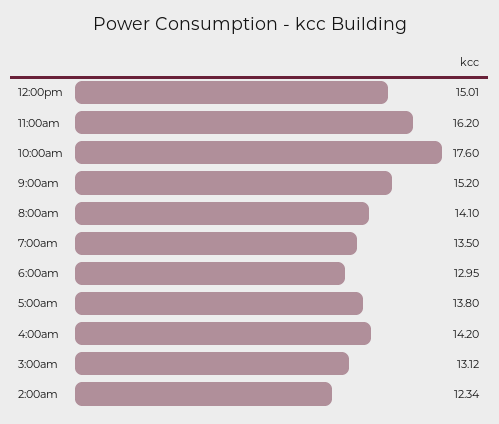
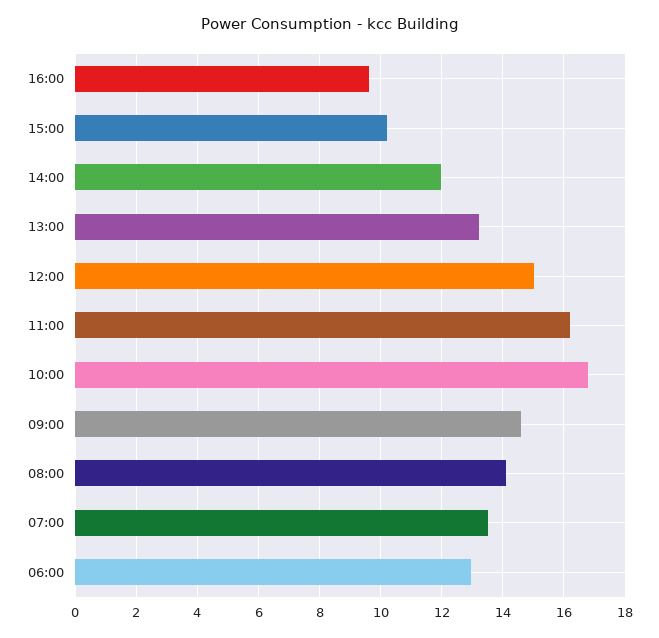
10:00am: 17.6 -> 16.8
9:00am: 15.2 -> 14.6
5:00am: 13.8 -> none
4:00am: 14.2 -> none
3:00am: 13.12 -> none
2:00am: 12.34 -> none
16:00: none -> 9.6
15:00: none -> 10.2
14:00: none -> 12
13:00: none -> 13.2

